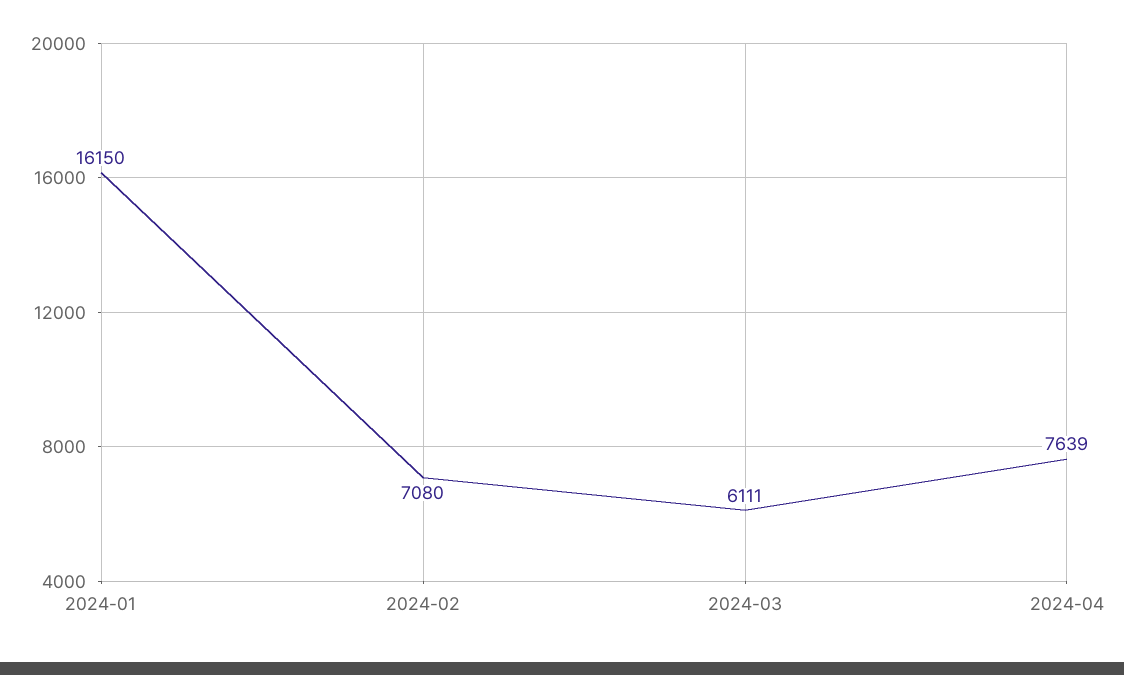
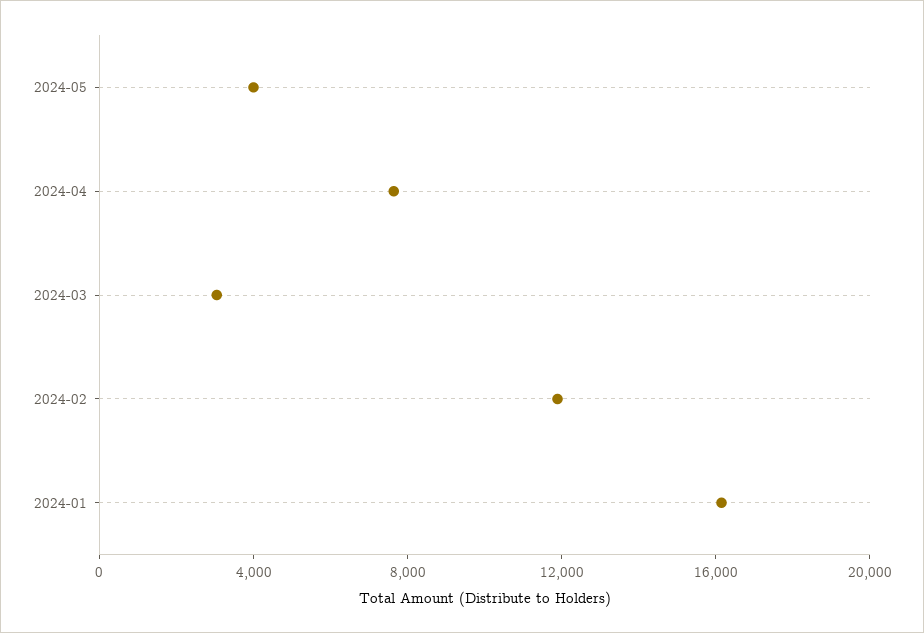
2024-02: 7080 -> 12000
2024-03: 6111 -> 3000
2024-05: none -> 4000

